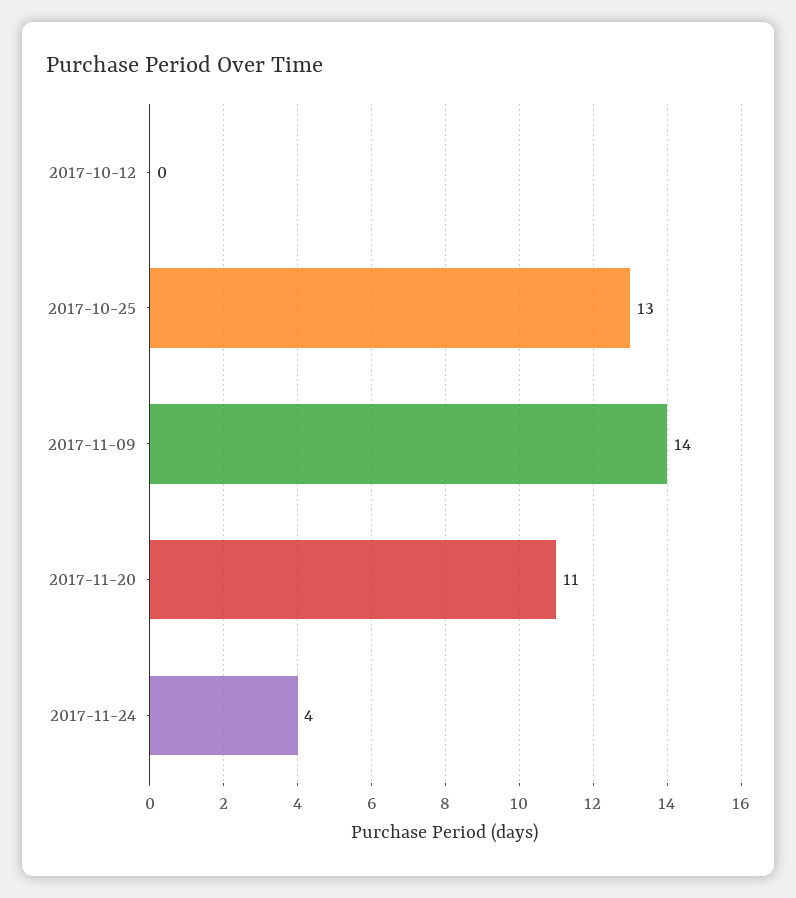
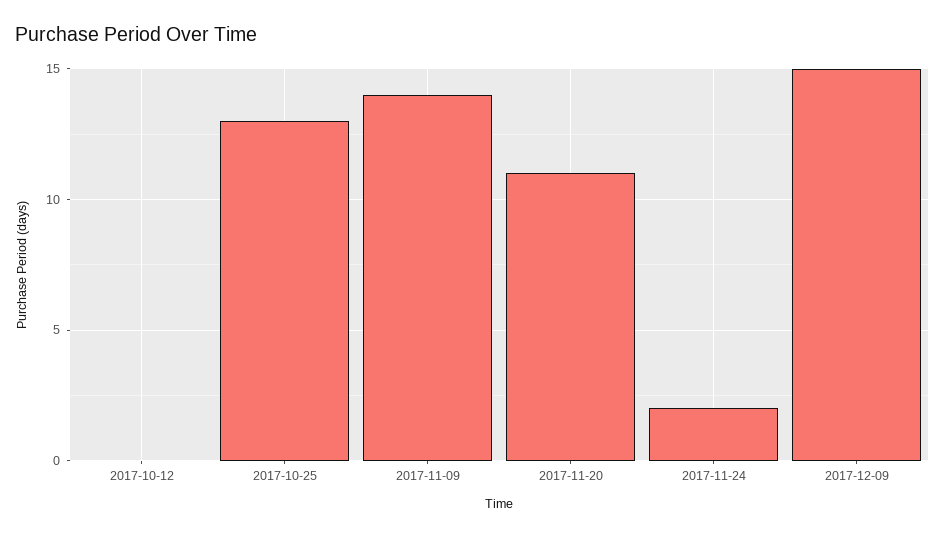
2017-11-24: 4 -> 2
2017-12-09: none -> 15

